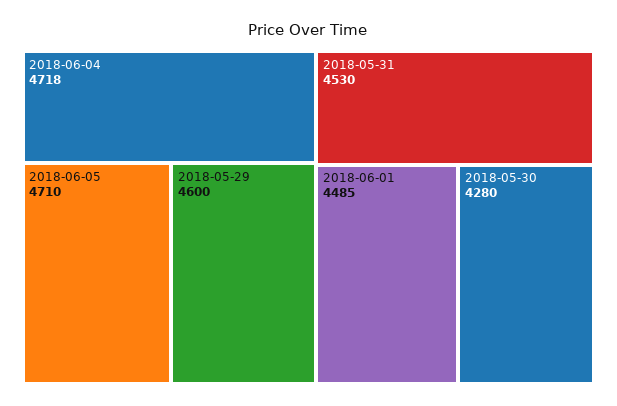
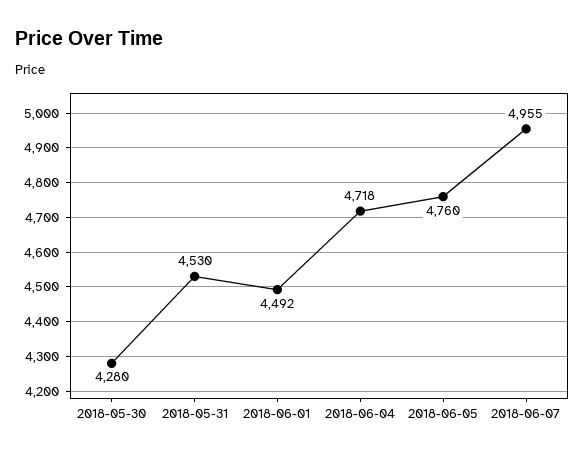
2018-06-05: 4710 -> 4760
2018-05-29: 4600 -> none
2018-06-01: 4485 -> 4492
2018-06-07: none -> 4955

